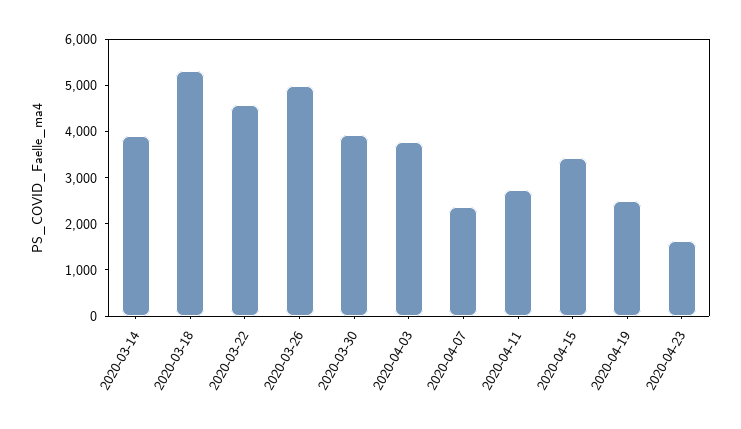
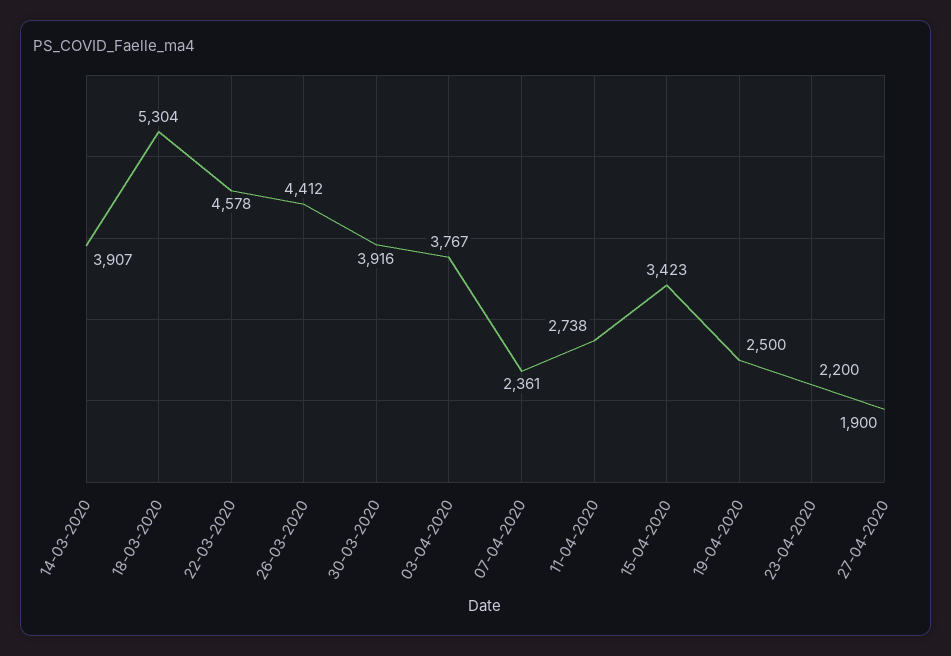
2020-03-26: 5000 -> 4412
2020-04-23: 1600 -> 2200
27-04-2020: none -> 1900

